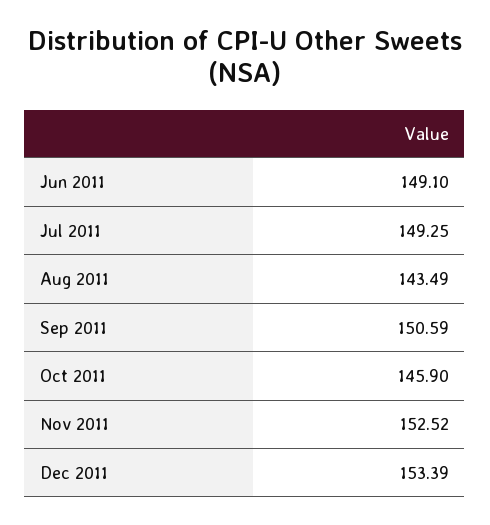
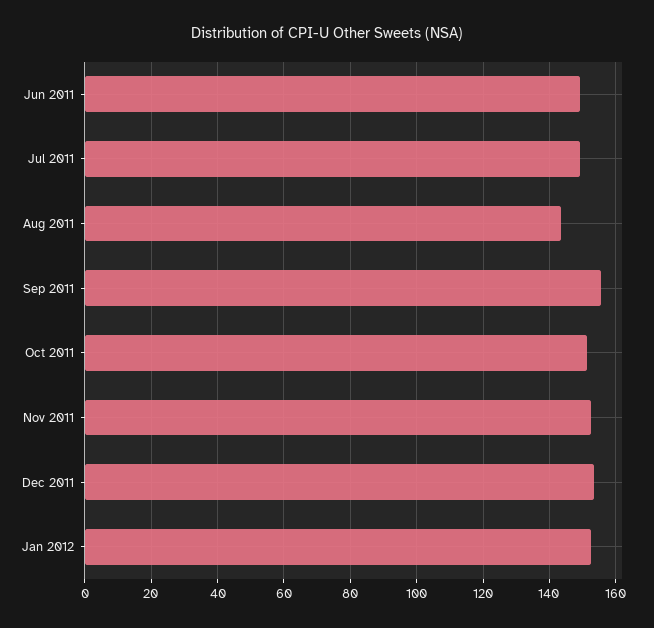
Sep 2011: 150.59 -> 156
Oct 2011: 145.9 -> 152
Jan 2012: none -> 152

